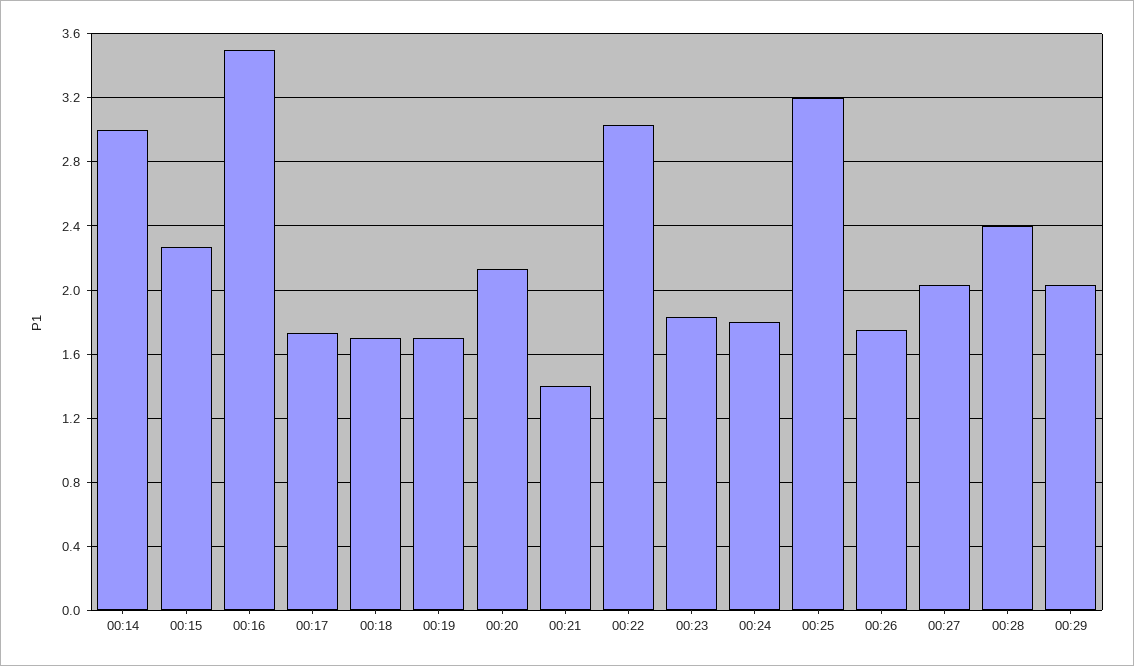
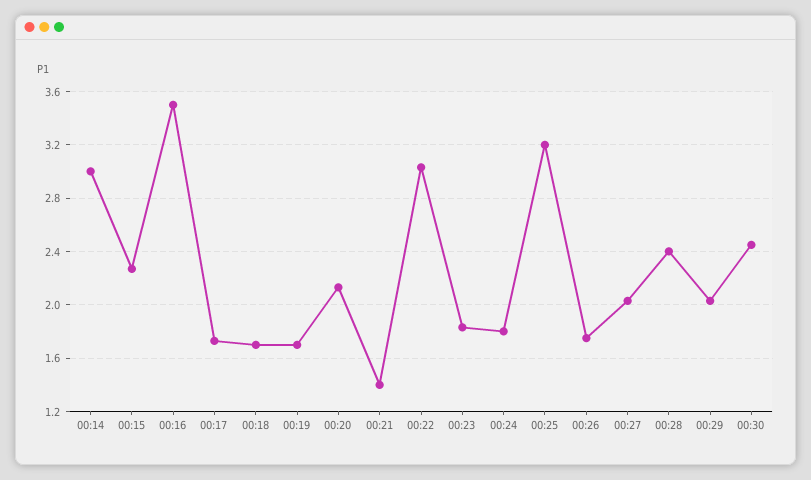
00:30: none -> 2.45

